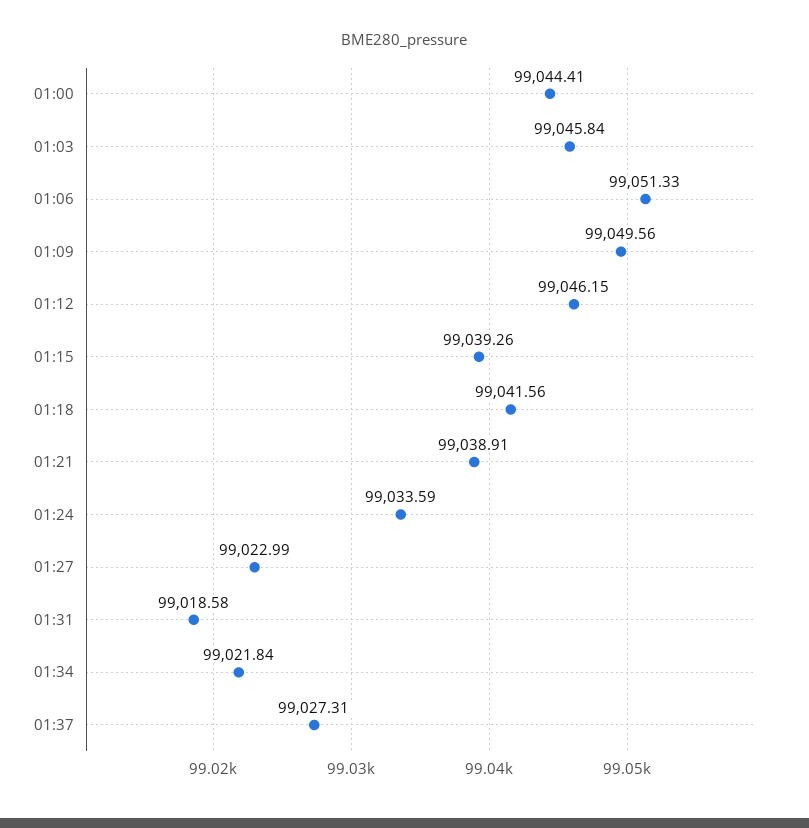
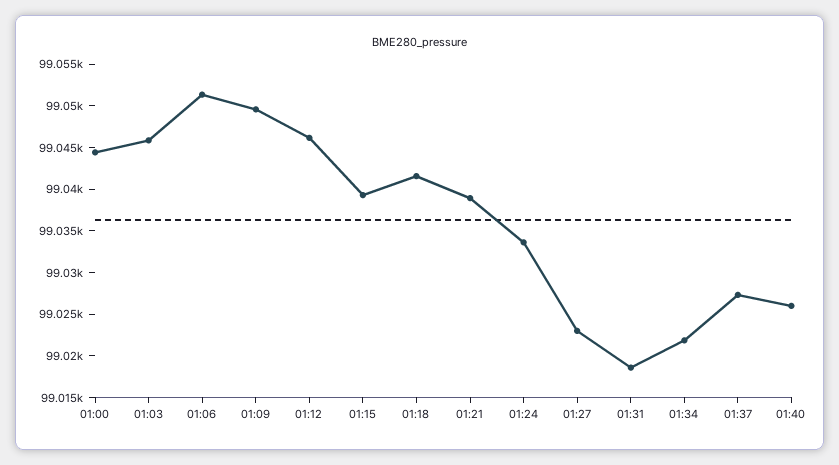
01:40: none -> 99026

